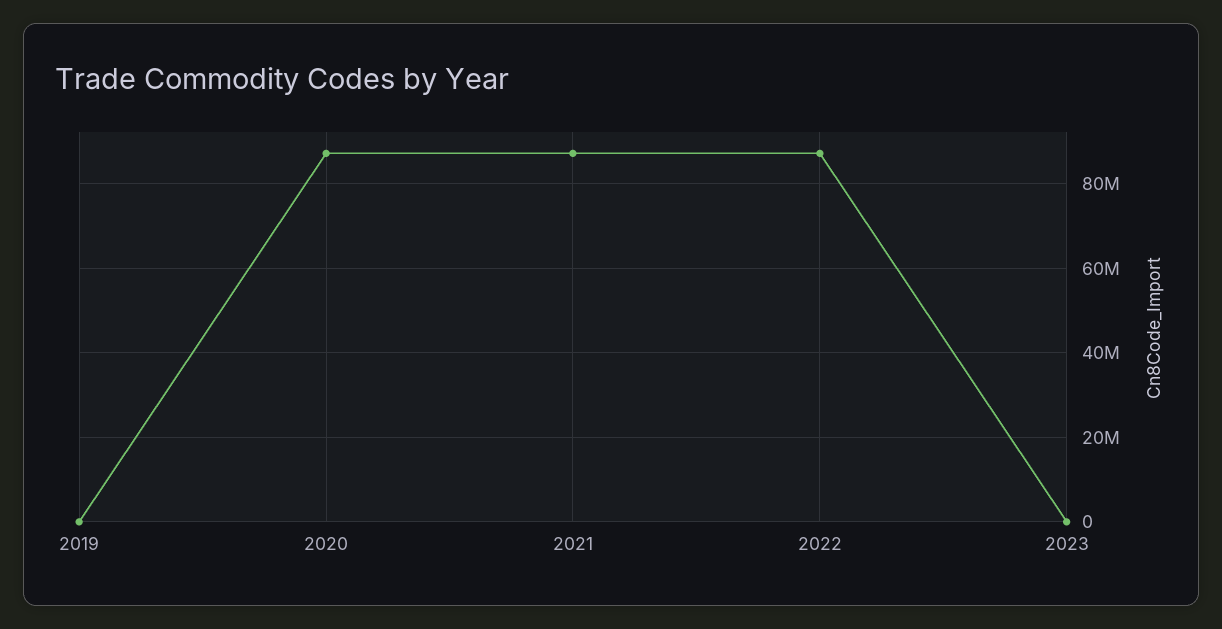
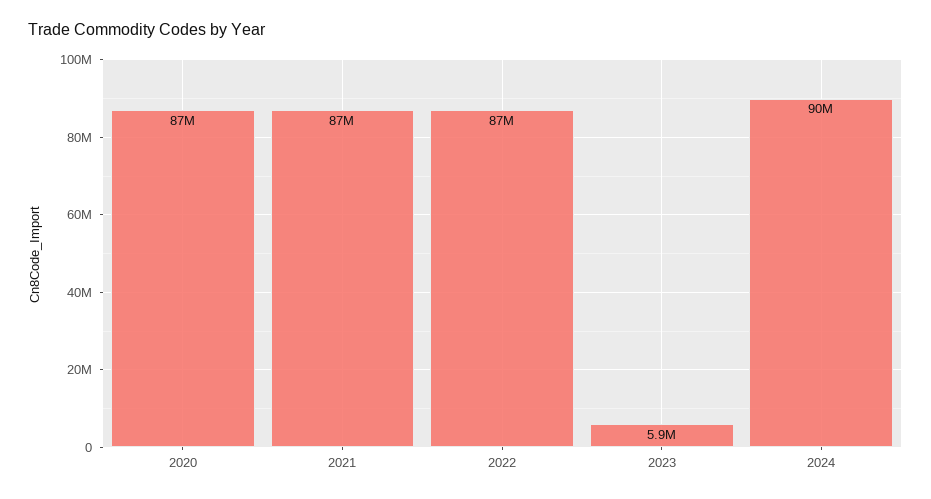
2019: 0 -> none
2023: 0 -> 5900000
2024: none -> 90000000

